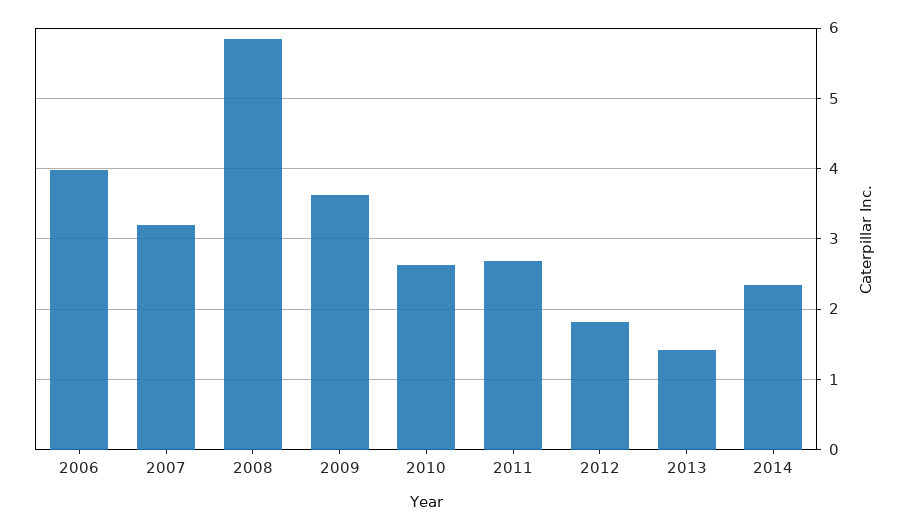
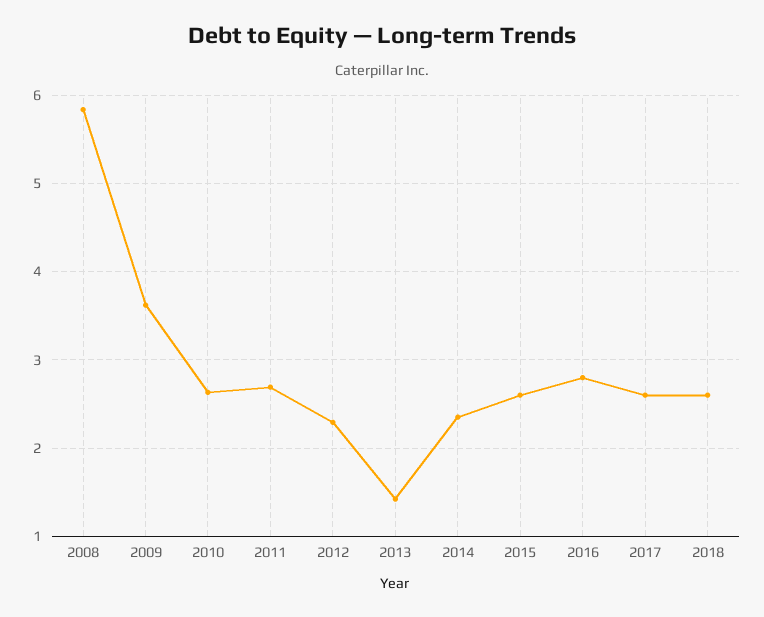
2006: 4 -> none
2007: 3.2 -> none
2012: 1.8 -> 2.3
2015: none -> 2.6
2016: none -> 2.8
2017: none -> 2.6
2018: none -> 2.6

